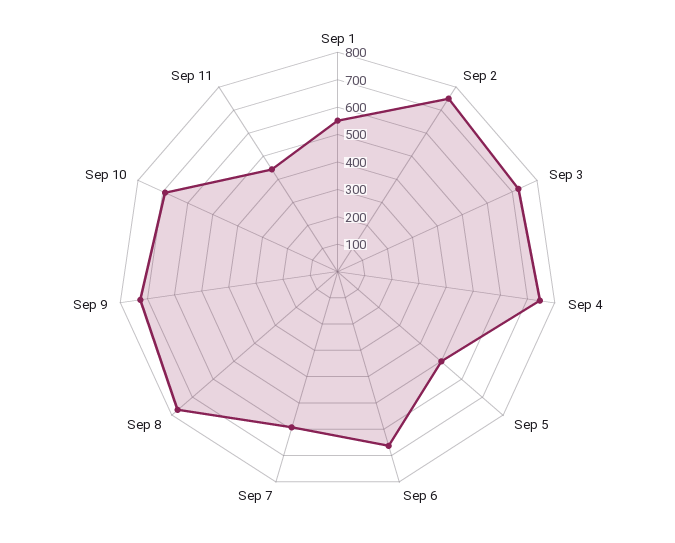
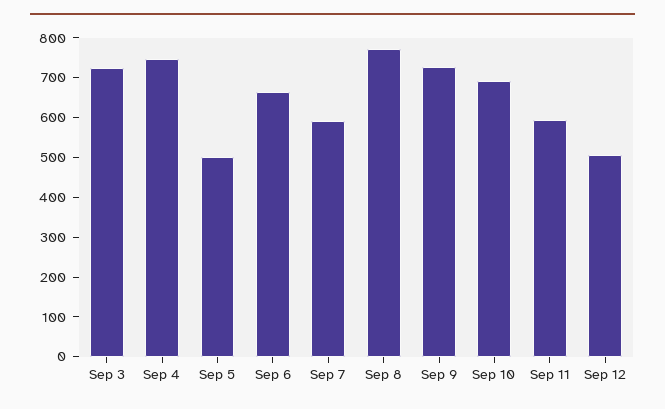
Sep 1: 550 -> none
Sep 2: 750 -> none
Sep 11: 450 -> 600
Sep 12: none -> 500

